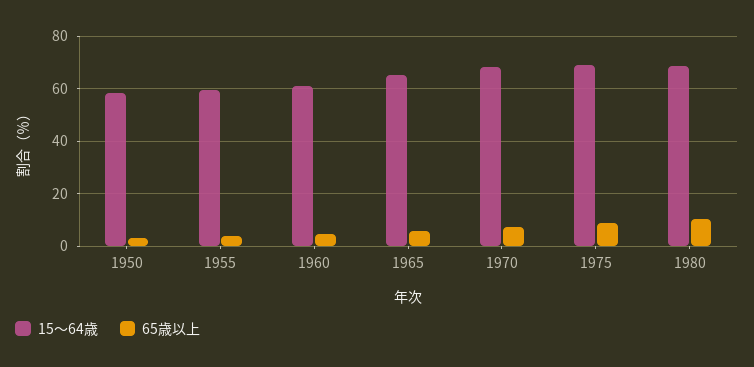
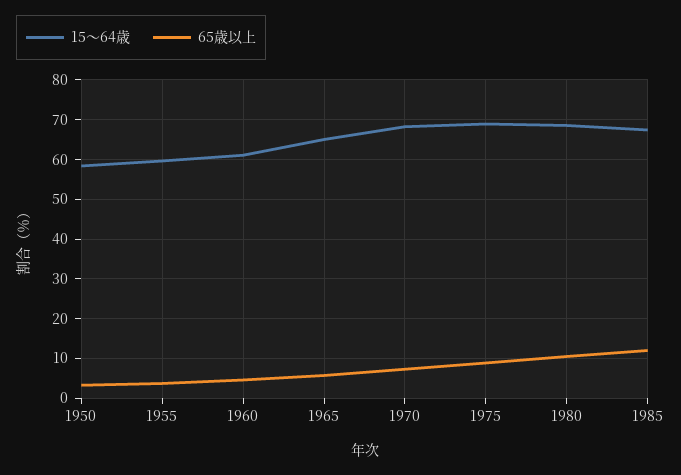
15～64歳, 1985: none -> 68
65歳以上, 1985: none -> 12

